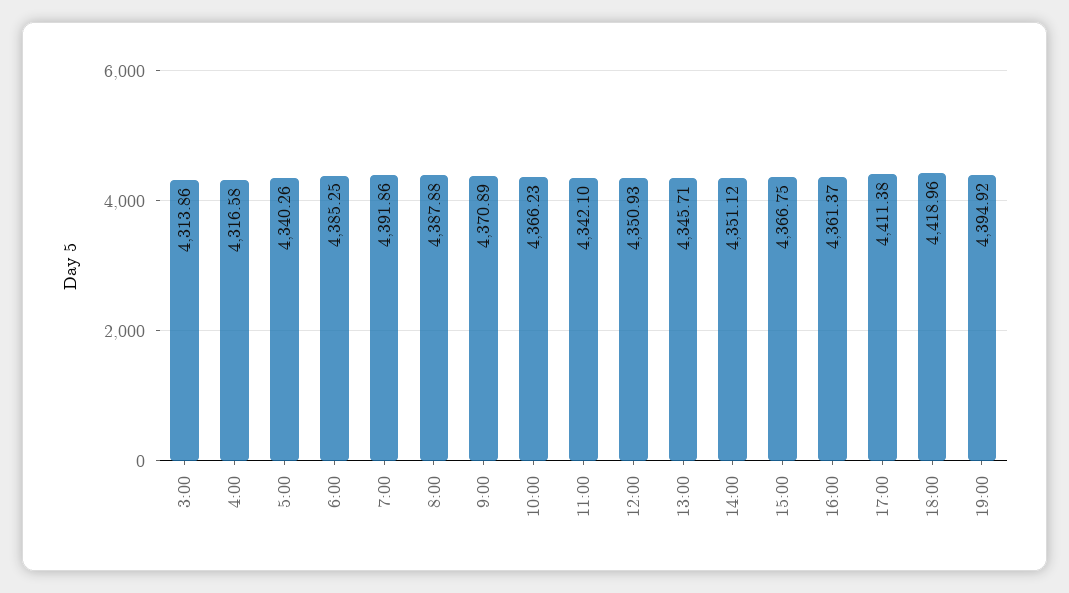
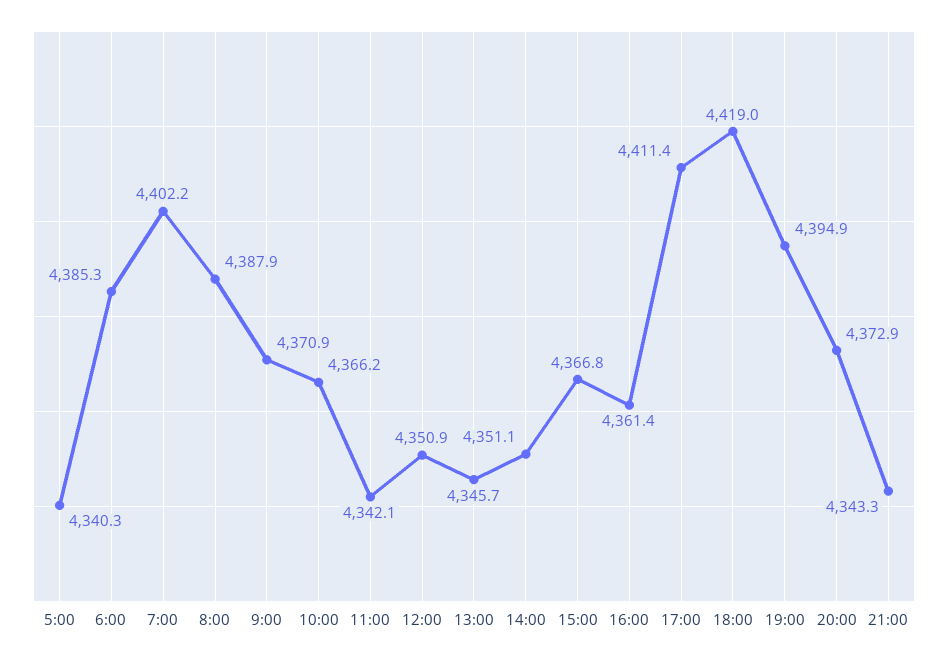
3:00: 4313.86 -> none
4:00: 4316.58 -> none
7:00: 4391.86 -> 4402.2
20:00: none -> 4372.9
21:00: none -> 4343.3

